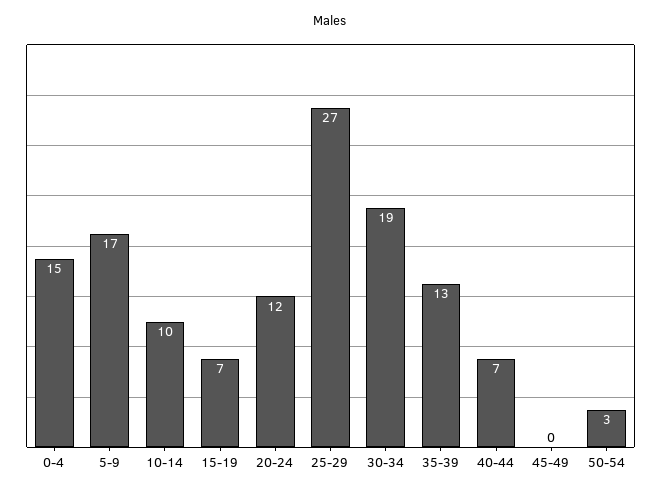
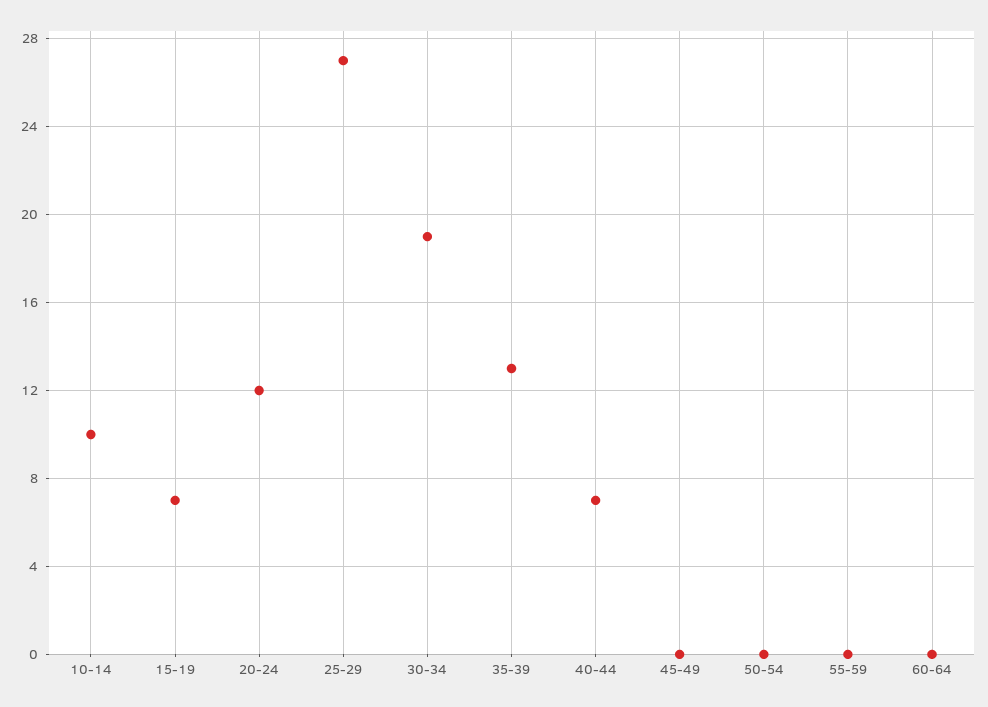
0-4: 15 -> none
5-9: 17 -> none
50-54: 3 -> 0
55-59: none -> 0
60-64: none -> 0

